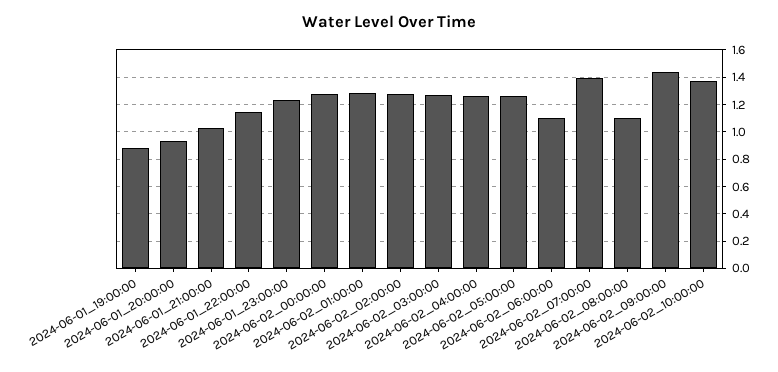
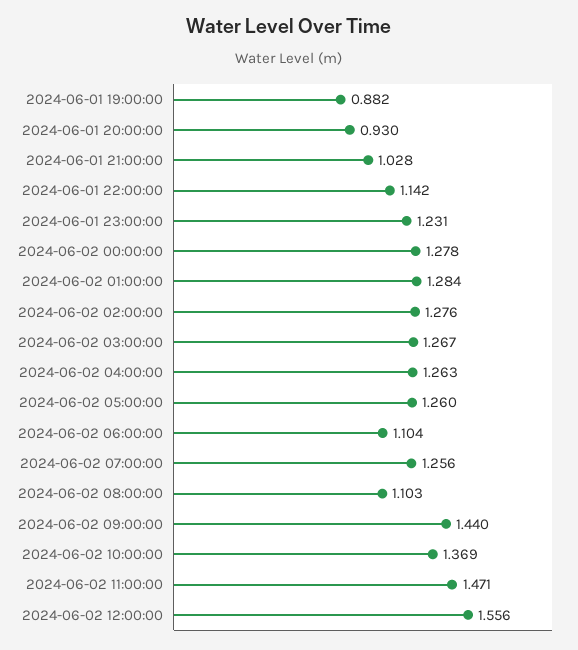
2024-06-02_07:00:00: 1.4 -> 1.256
2024-06-02 11:00:00: none -> 1.471
2024-06-02 12:00:00: none -> 1.556

